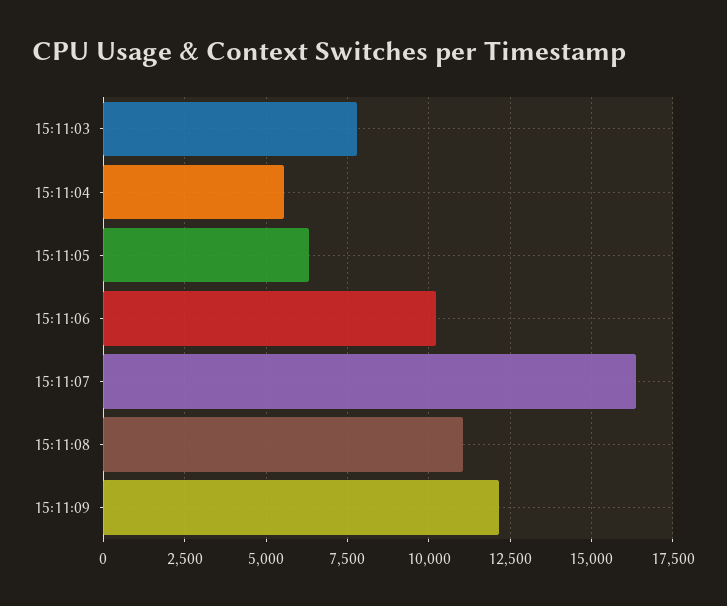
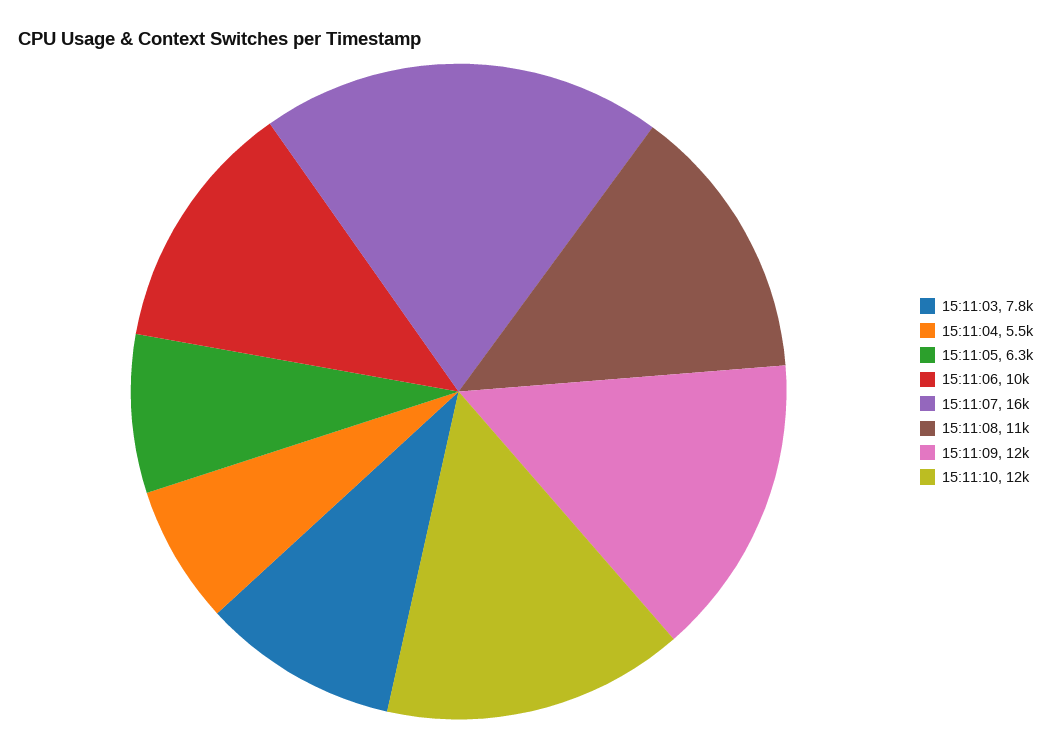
15:11:10: none -> 12000

